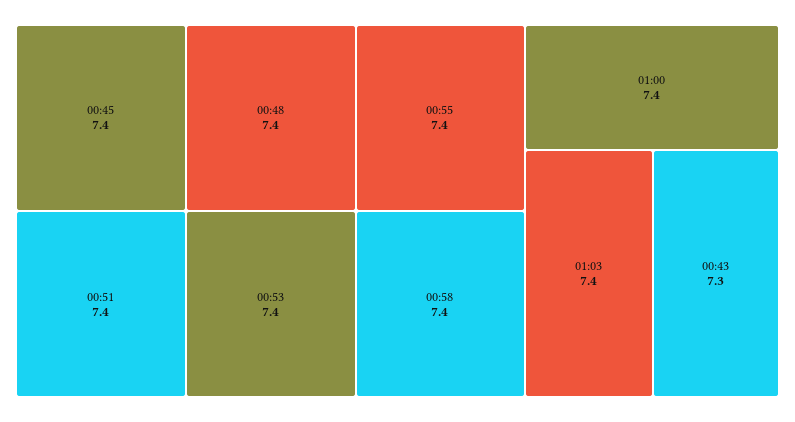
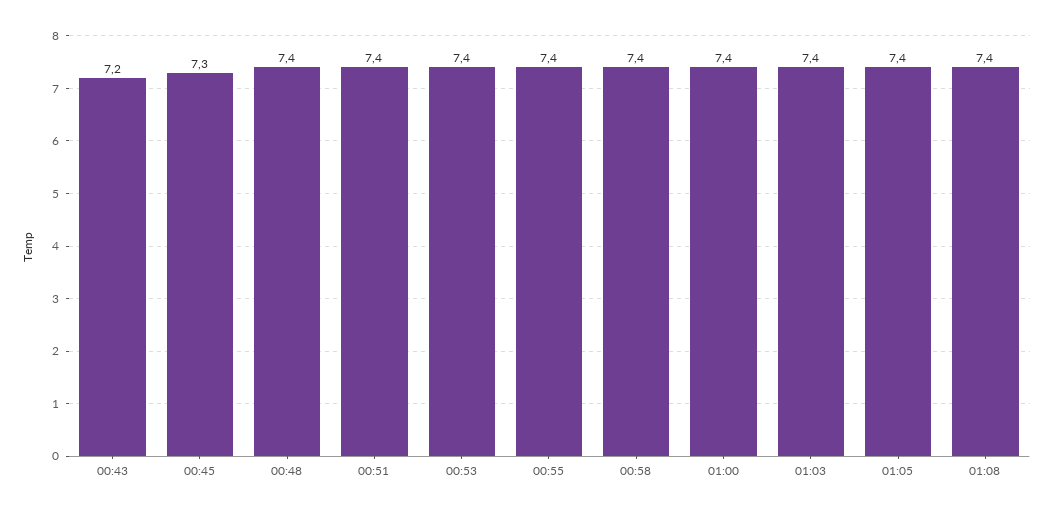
00:45: 7.4 -> 7.3
00:43: 7.3 -> 7.2
01:05: none -> 7.4
01:08: none -> 7.4

